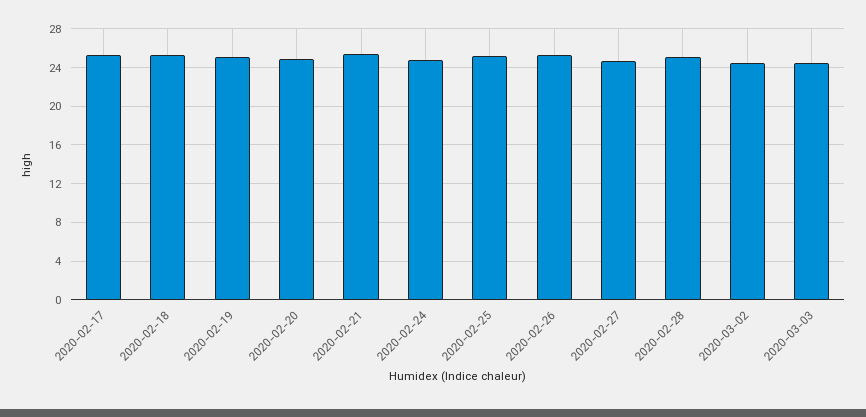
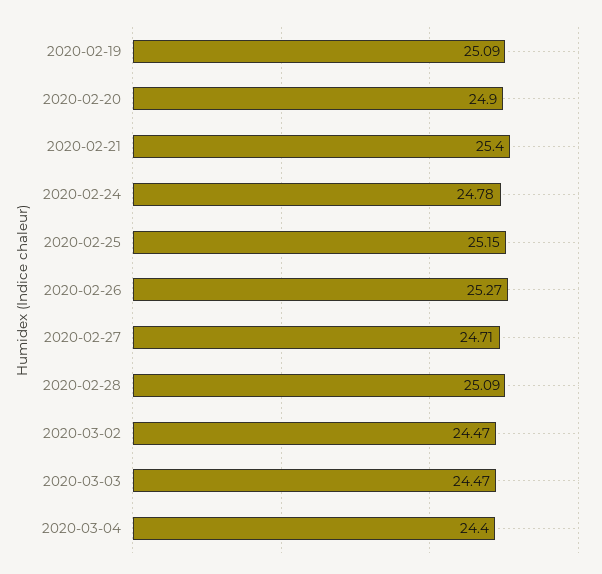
2020-02-17: 25 -> none
2020-02-18: 25 -> none
2020-03-04: none -> 24.4

